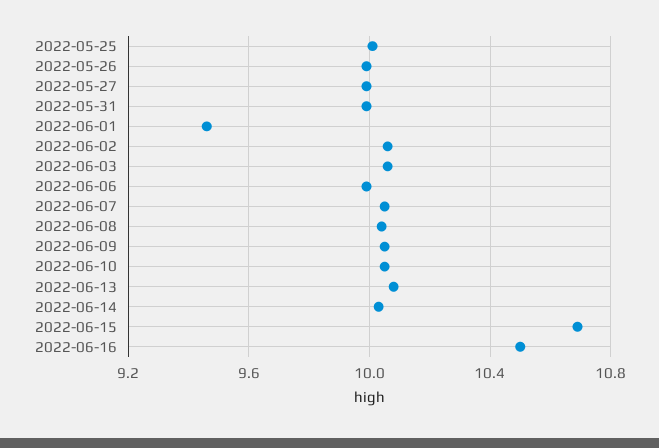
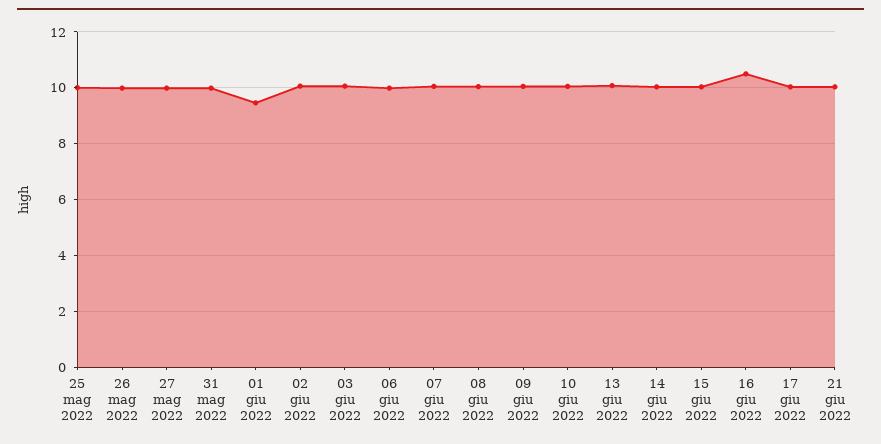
2022-06-15: 10.7 -> 10
17 giu 2022: none -> 10
21 giu 2022: none -> 10

